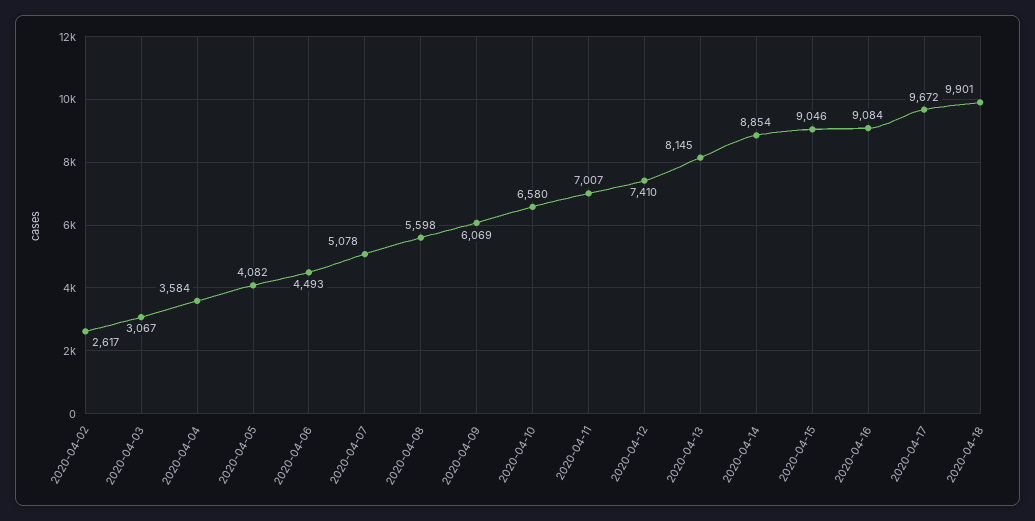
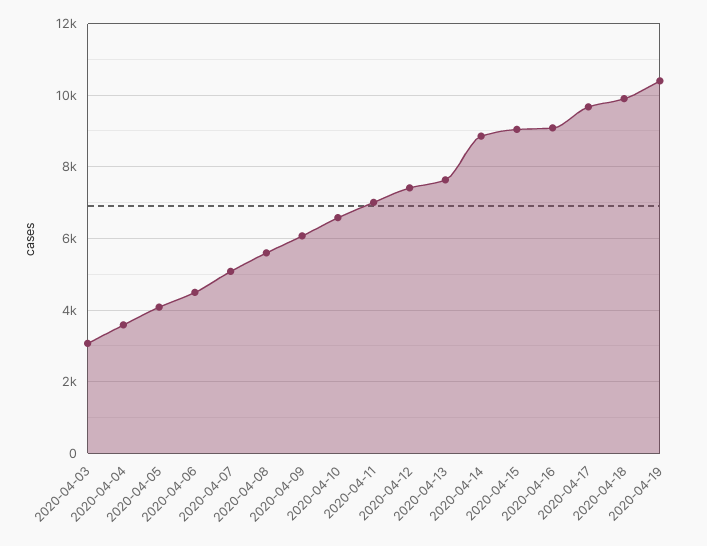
2020-04-02: 2617 -> none
2020-04-13: 8145 -> 7600
2020-04-19: none -> 10400

